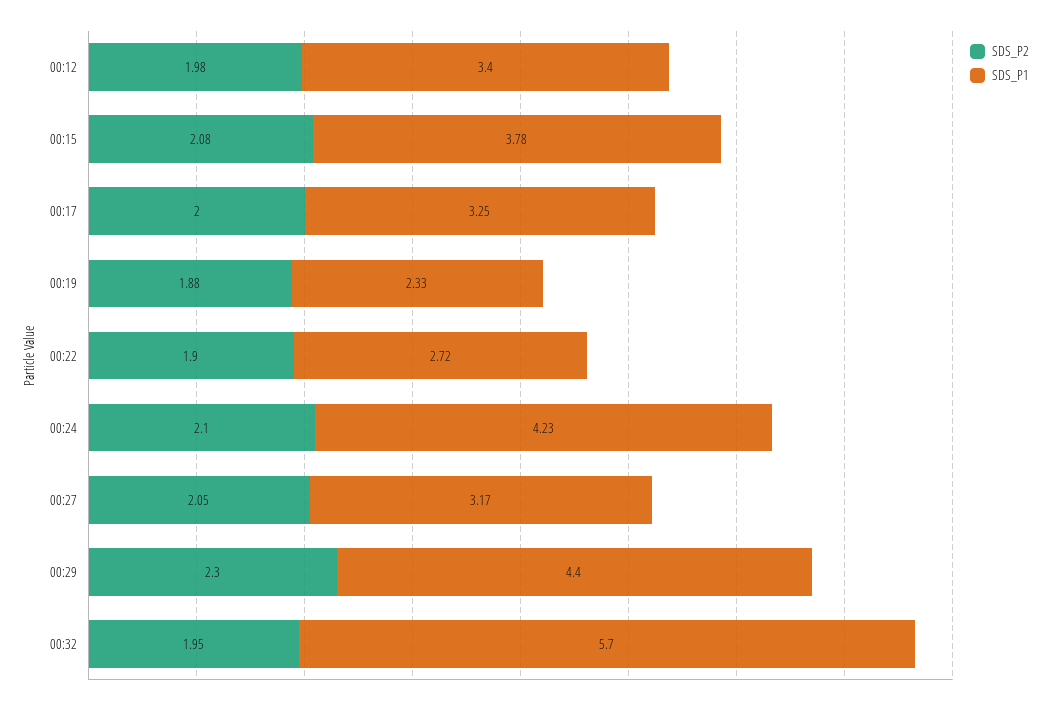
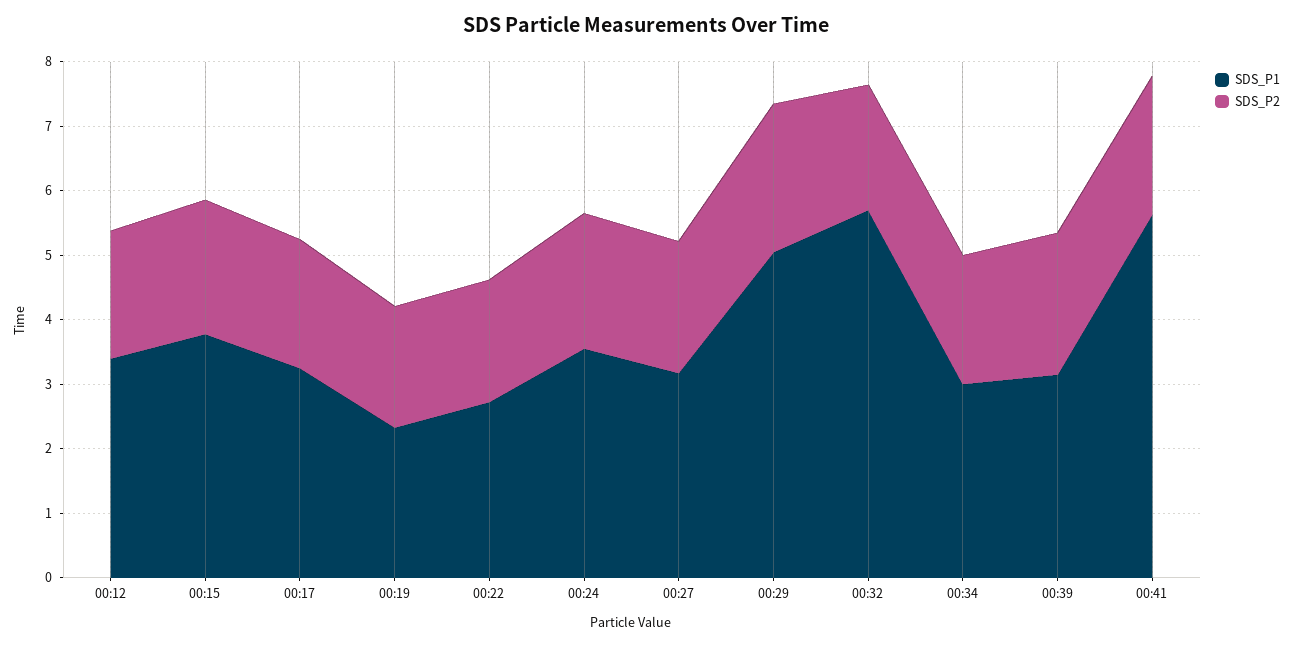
SDS_P1, 00:24: 4.23 -> 3.6
SDS_P1, 00:29: 4.4 -> 5
SDS_P1, 00:34: none -> 3
SDS_P2, 00:34: none -> 2
SDS_P1, 00:39: none -> 3.2
SDS_P2, 00:39: none -> 2.2
SDS_P1, 00:41: none -> 5.6
SDS_P2, 00:41: none -> 2.2

